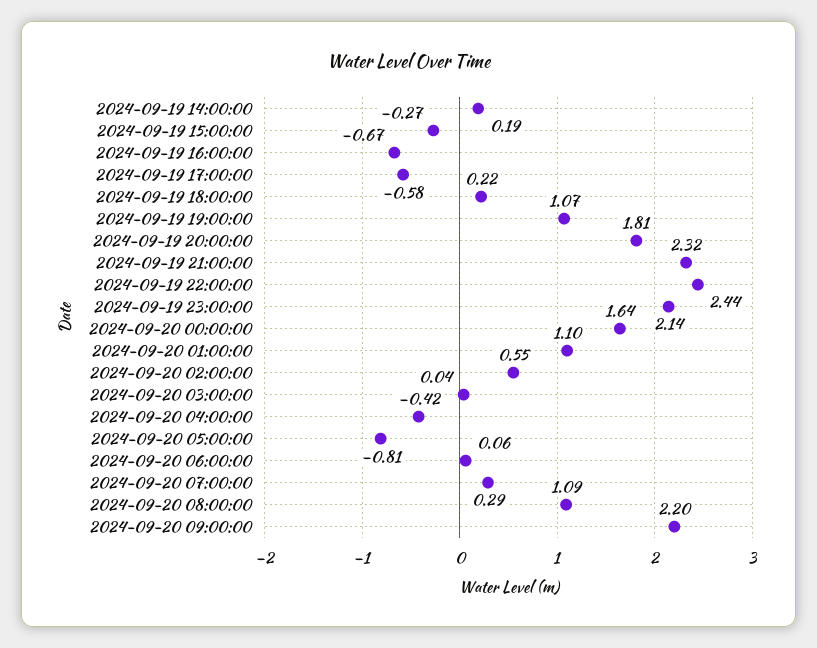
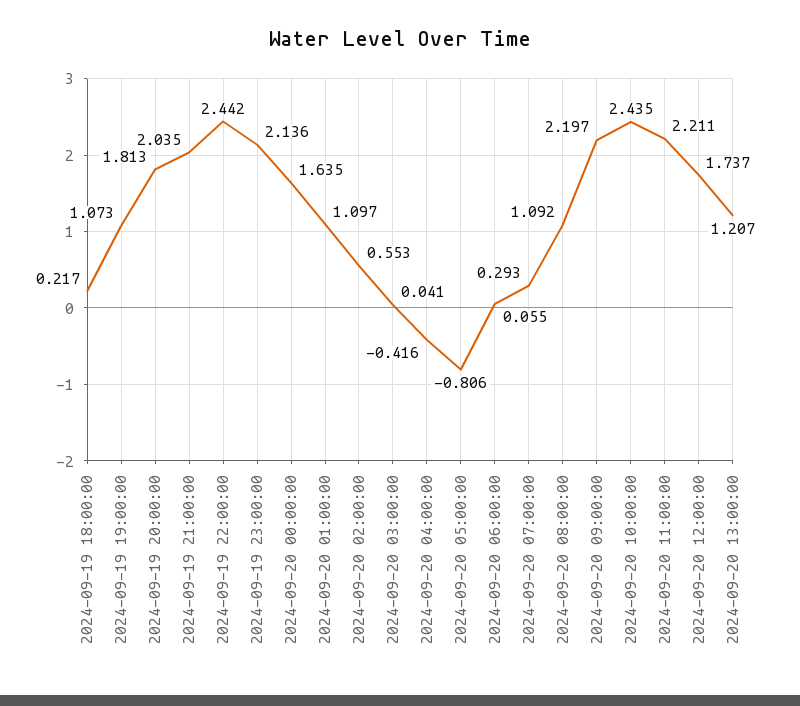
2024-09-19 14:00:00: 0.19 -> none
2024-09-19 15:00:00: -0.27 -> none
2024-09-19 16:00:00: -0.67 -> none
2024-09-19 17:00:00: -0.58 -> none
2024-09-19 21:00:00: 2.32 -> 2.035
2024-09-20 10:00:00: none -> 2.435
2024-09-20 11:00:00: none -> 2.211
2024-09-20 12:00:00: none -> 1.737
2024-09-20 13:00:00: none -> 1.207

